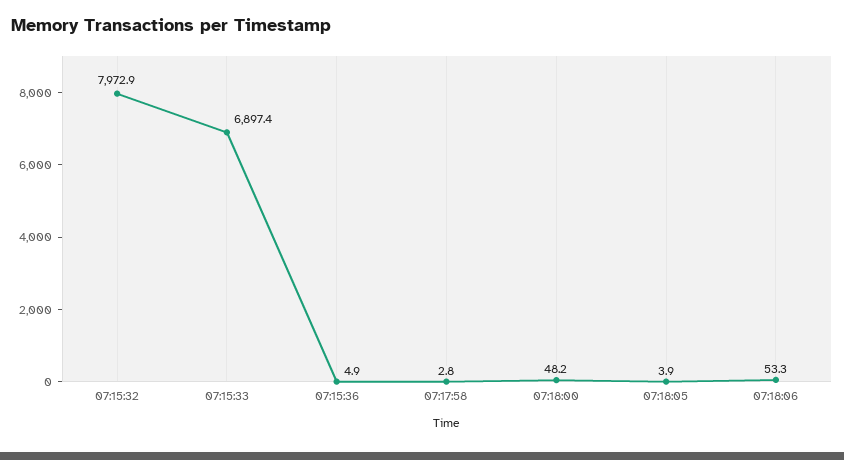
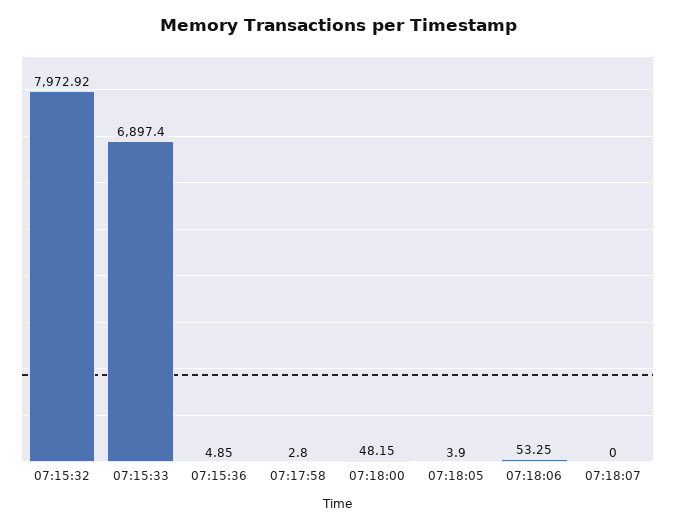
07:18:07: none -> 0

